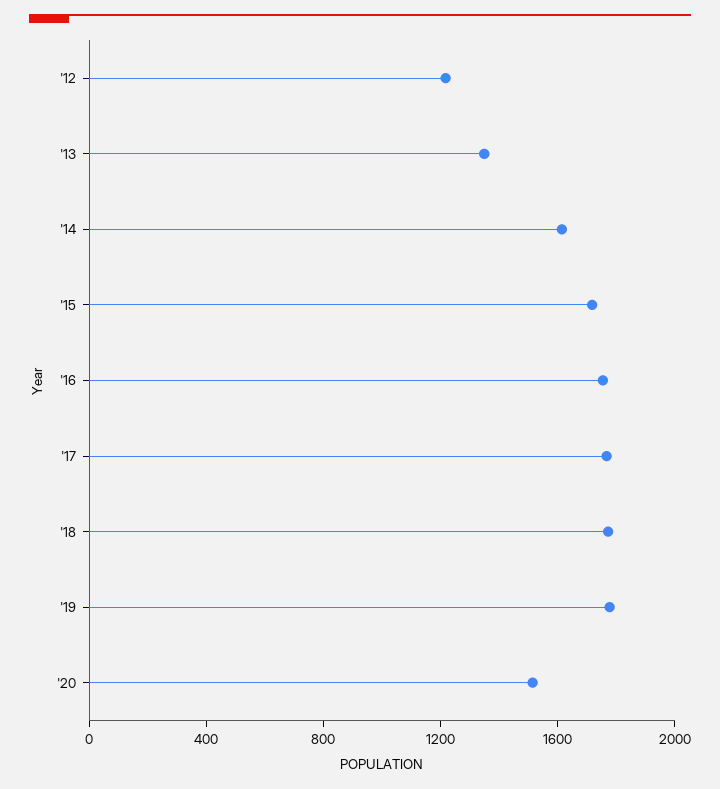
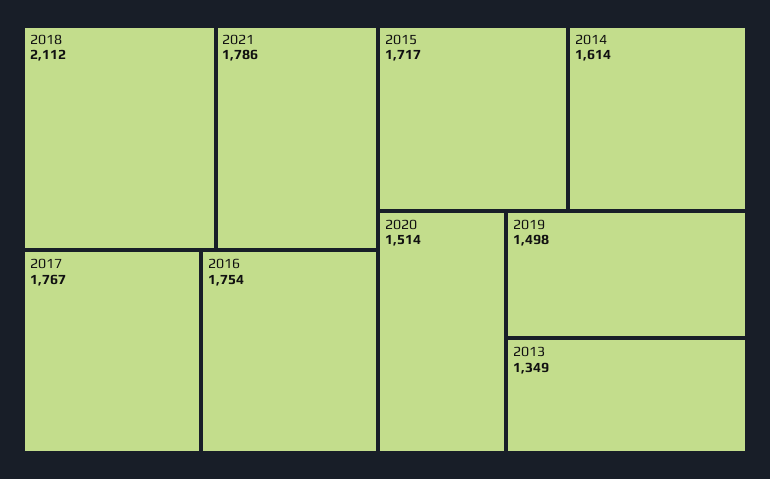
'12: 1200 -> none
'18: 1800 -> 2112
'19: 1800 -> 1498
2021: none -> 1786

